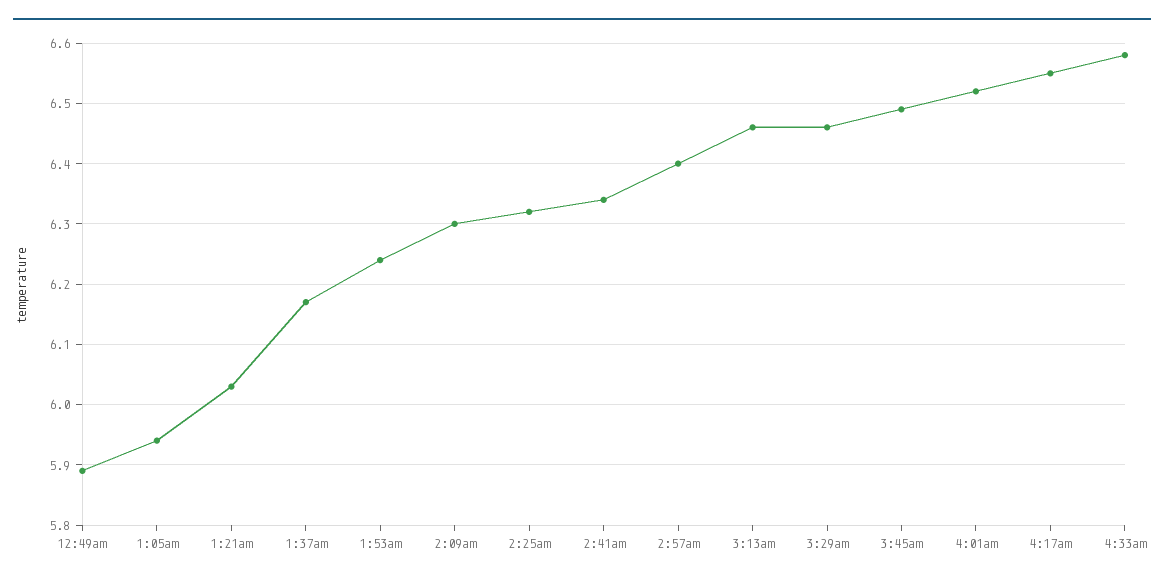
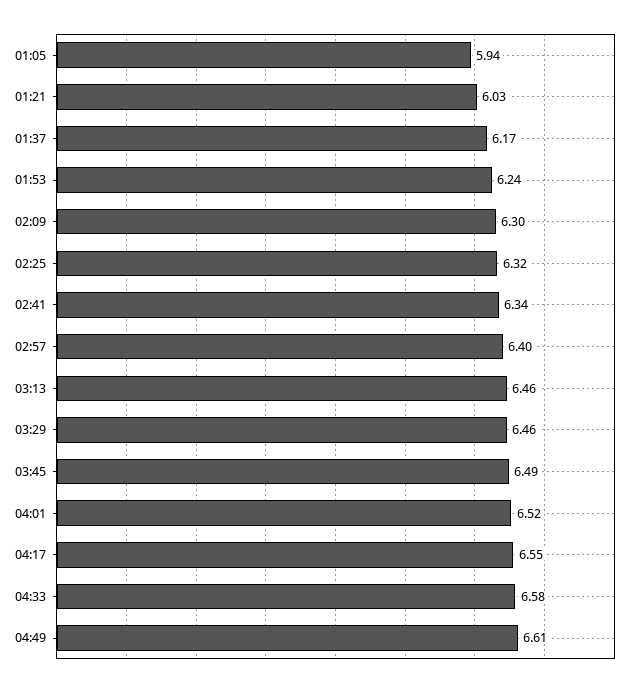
12:49am: 5.89 -> none
04:49: none -> 6.61

